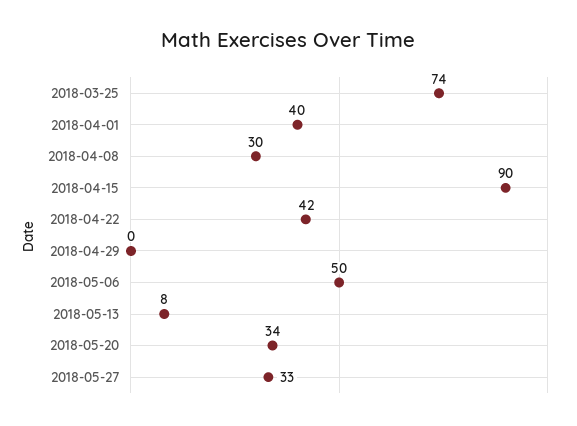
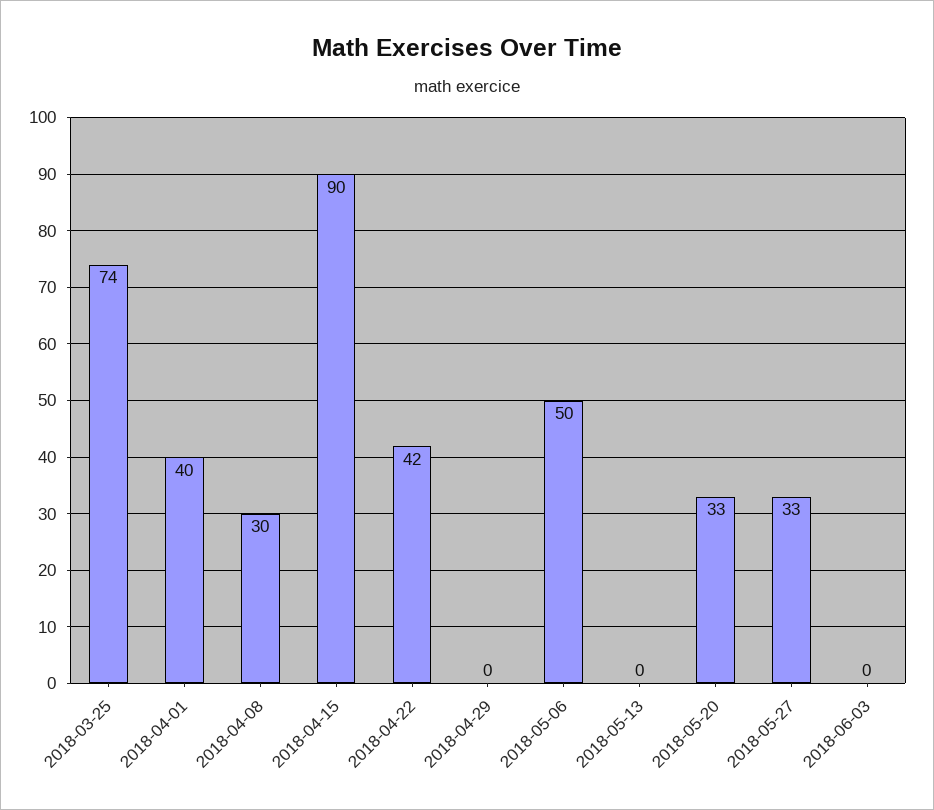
2018-05-13: 8 -> 0
2018-05-20: 34 -> 33
2018-06-03: none -> 0

